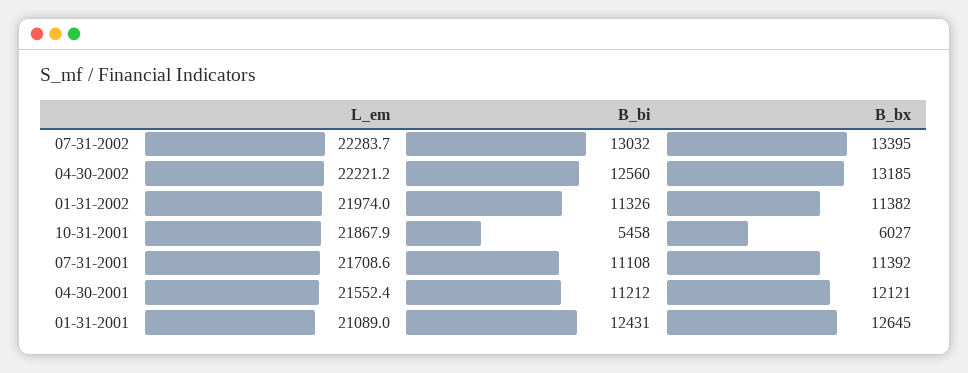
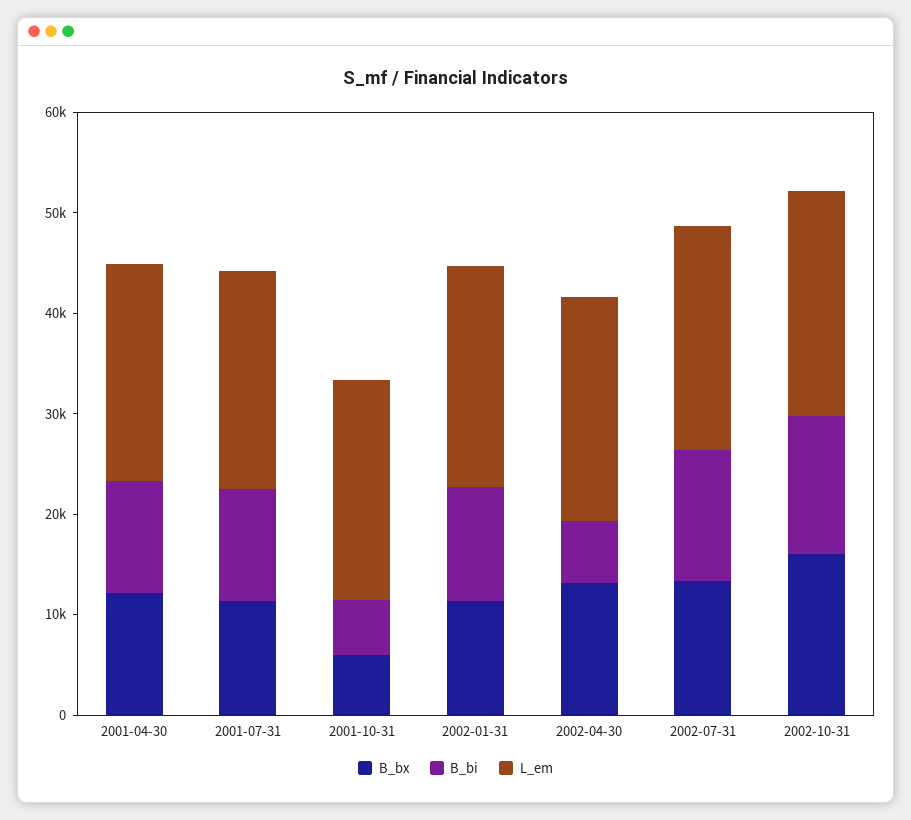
B_bi, 04-30-2002: 12560 -> 6000
L_em, 01-31-2001: 21089 -> none
B_bi, 01-31-2001: 12431 -> none
B_bx, 01-31-2001: 12645 -> none
B_bx, 2002-10-31: none -> 16000
B_bi, 2002-10-31: none -> 14000
L_em, 2002-10-31: none -> 22000

